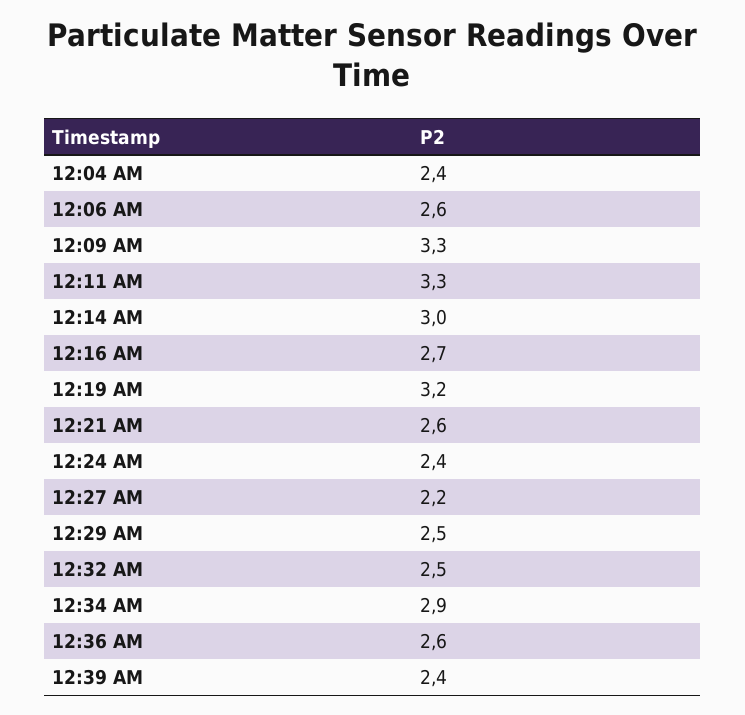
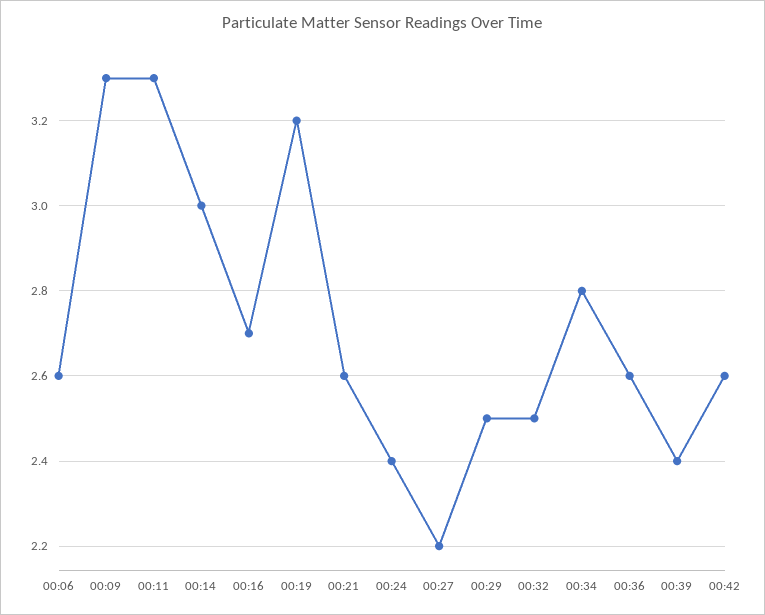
12:04 AM: 2.4 -> none
12:34 AM: 2.9 -> 2.8
00:42: none -> 2.6

